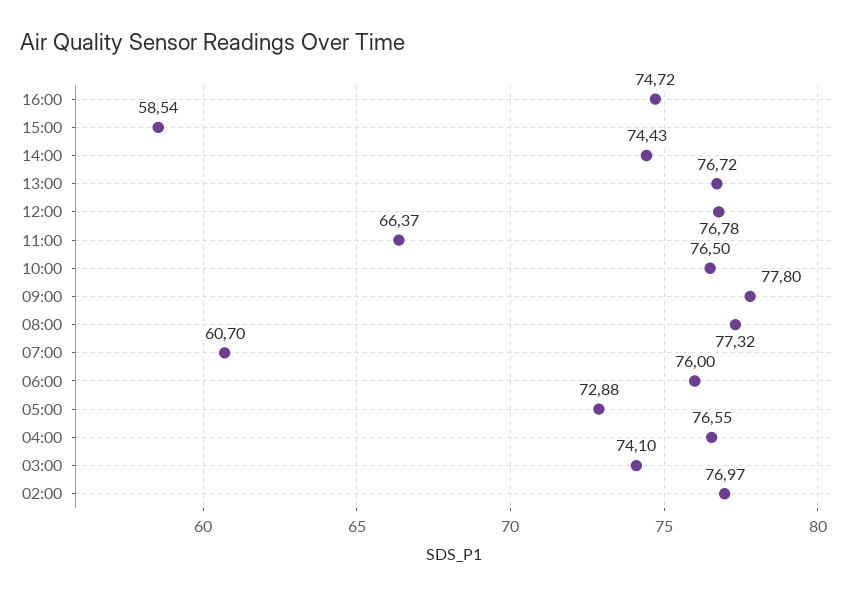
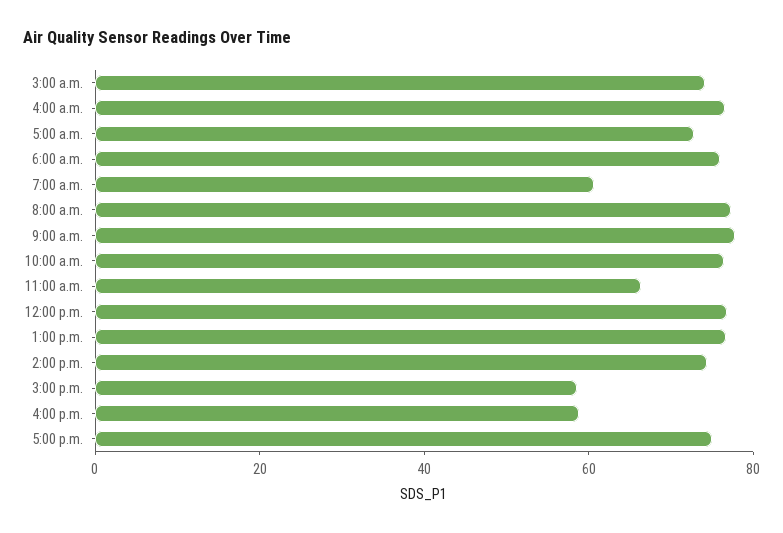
16:00: 74.72 -> 60
02:00: 76.97 -> none
5:00 p.m.: none -> 75

